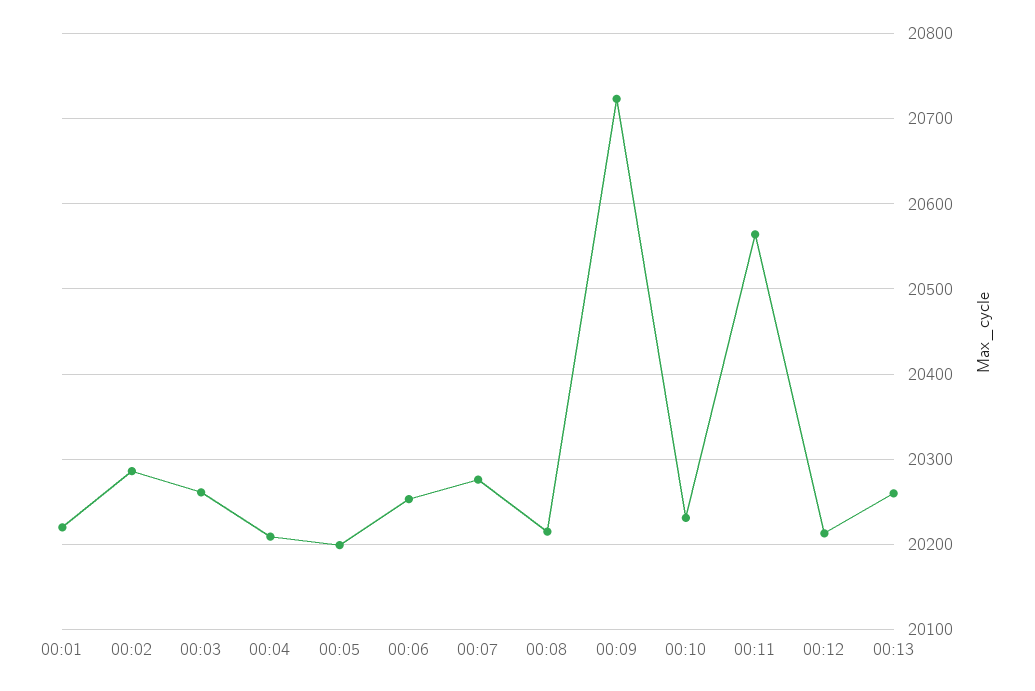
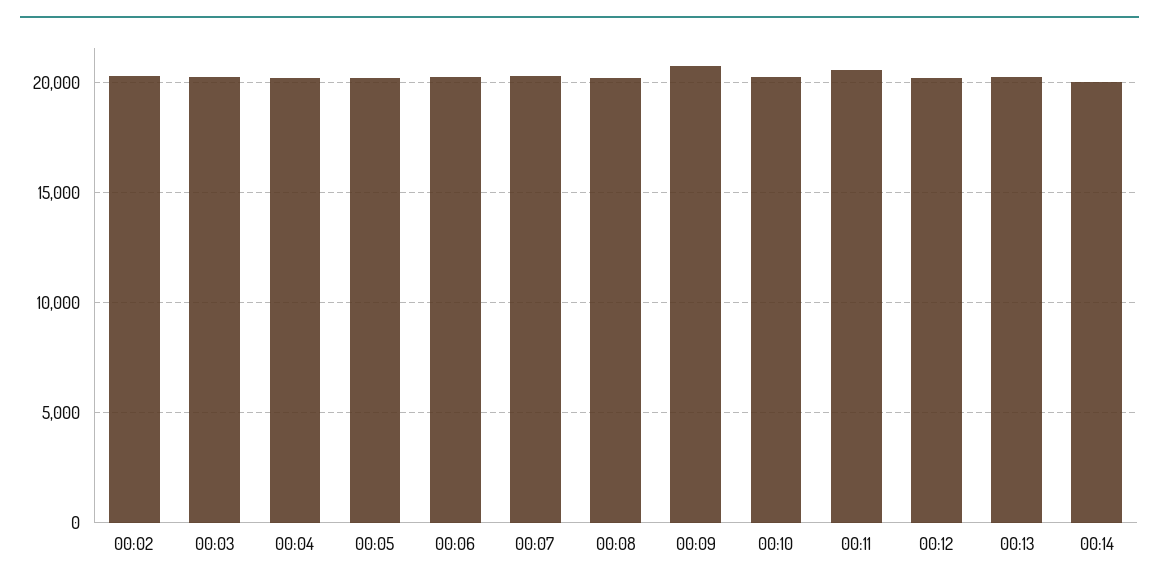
00:01: 20220 -> none
00:14: none -> 20000

